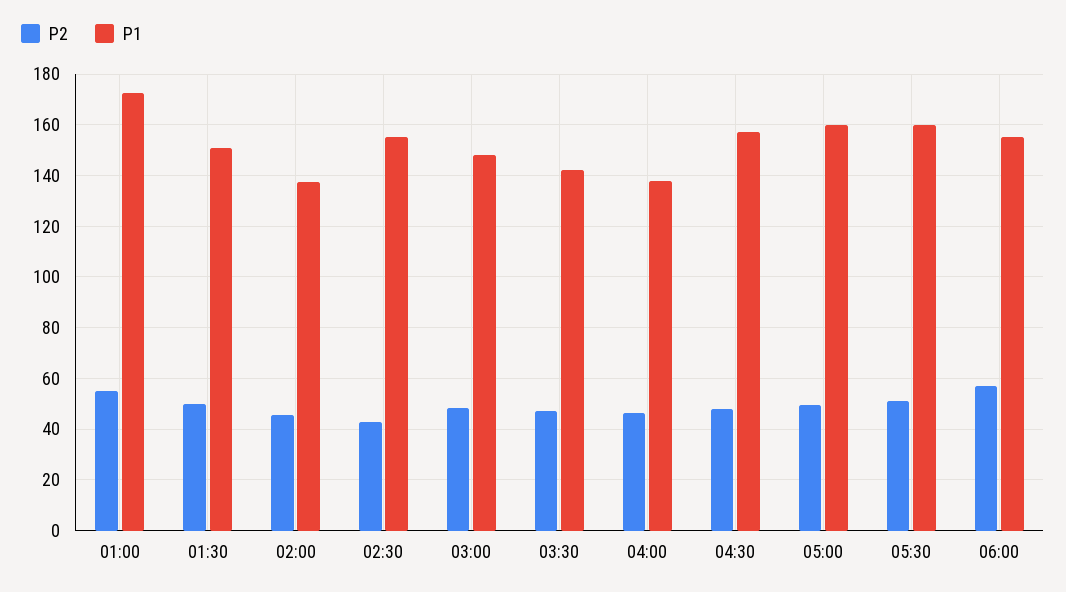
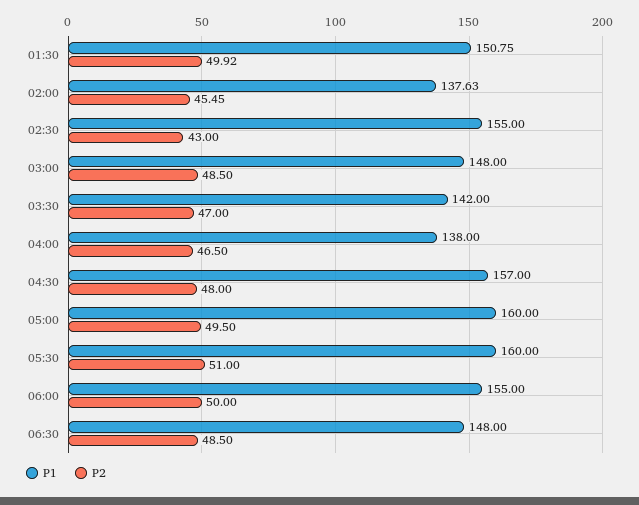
P2, 01:00: 55 -> none
P1, 01:00: 172.5 -> none
P2, 06:00: 57.5 -> 50
P1, 06:30: none -> 148
P2, 06:30: none -> 48.5

